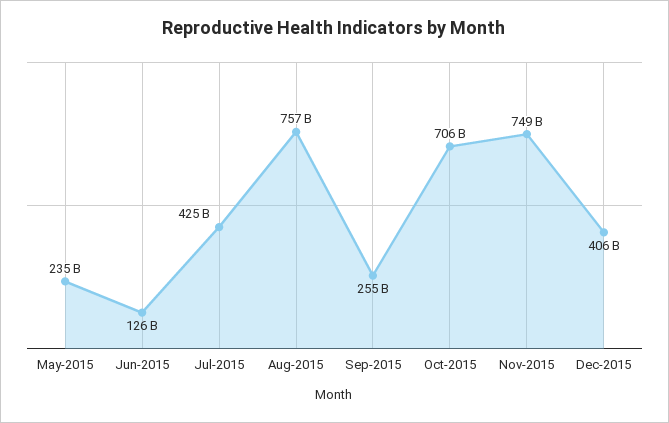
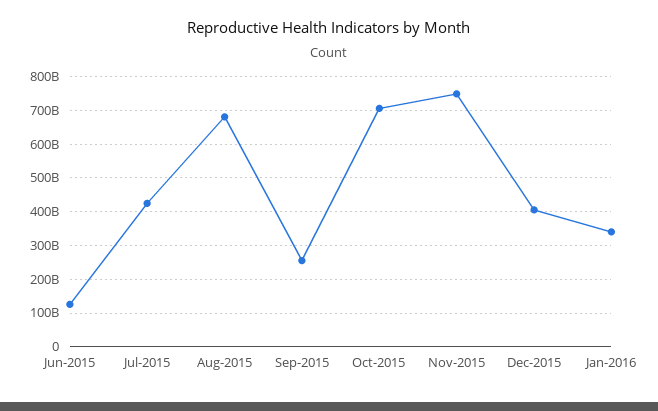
May-2015: 235000000000 -> none
Aug-2015: 757000000000 -> 680000000000
Jan-2016: none -> 340000000000

